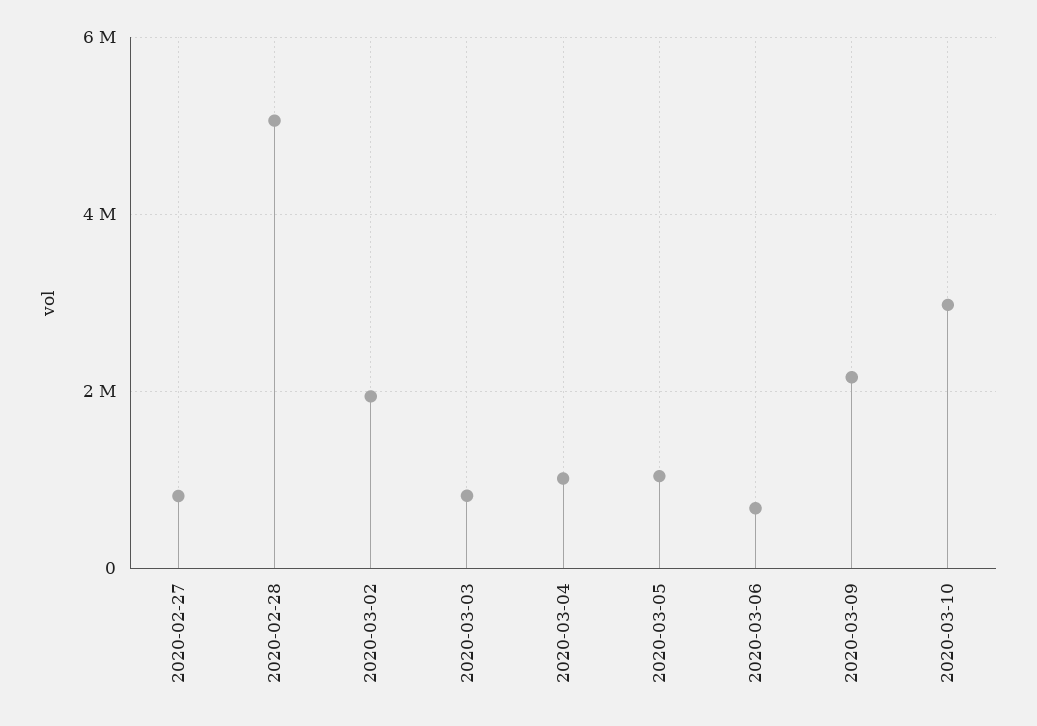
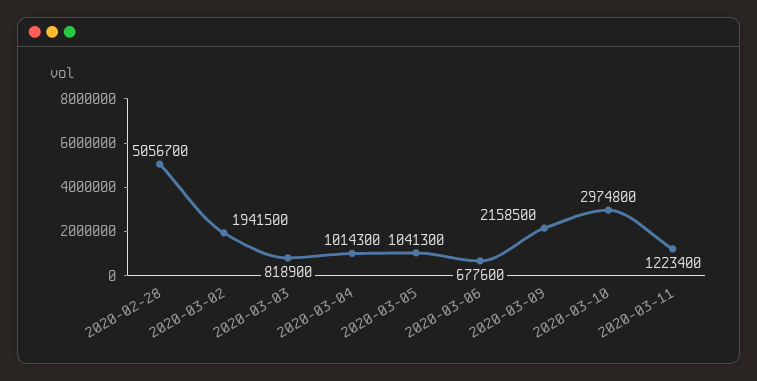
2020-02-27: 800000 -> none
2020-03-11: none -> 1223400

